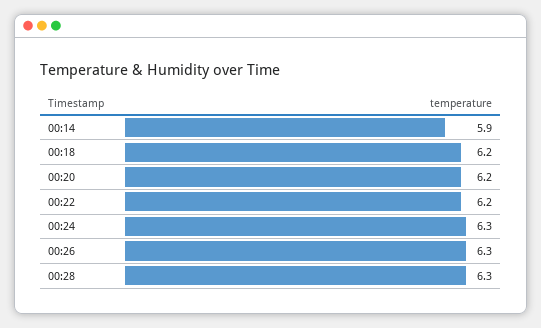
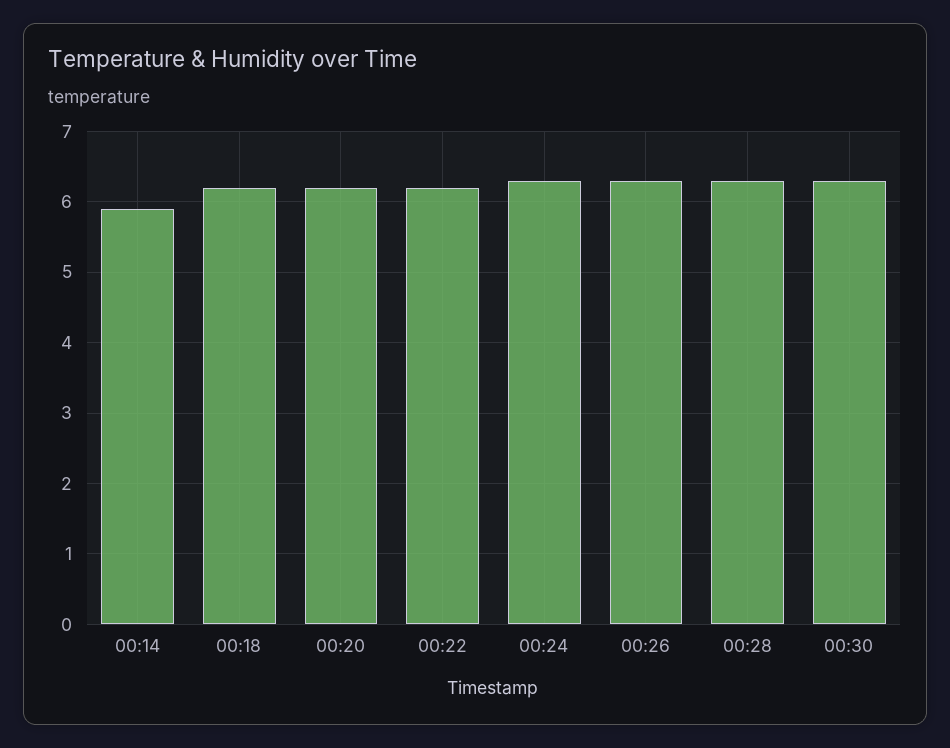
00:30: none -> 6.3

